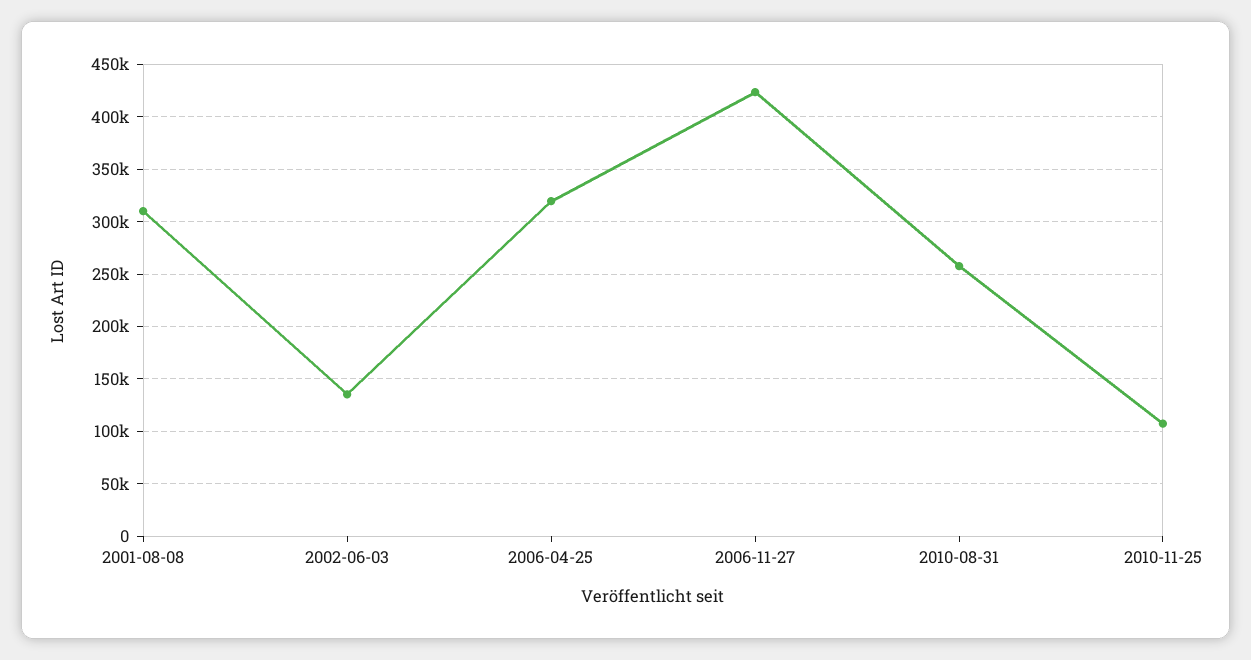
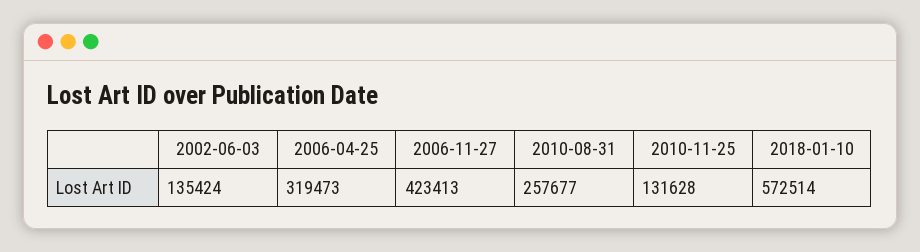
2001-08-08: 310000 -> none
2010-11-25: 110000 -> 131628
2018-01-10: none -> 572514

